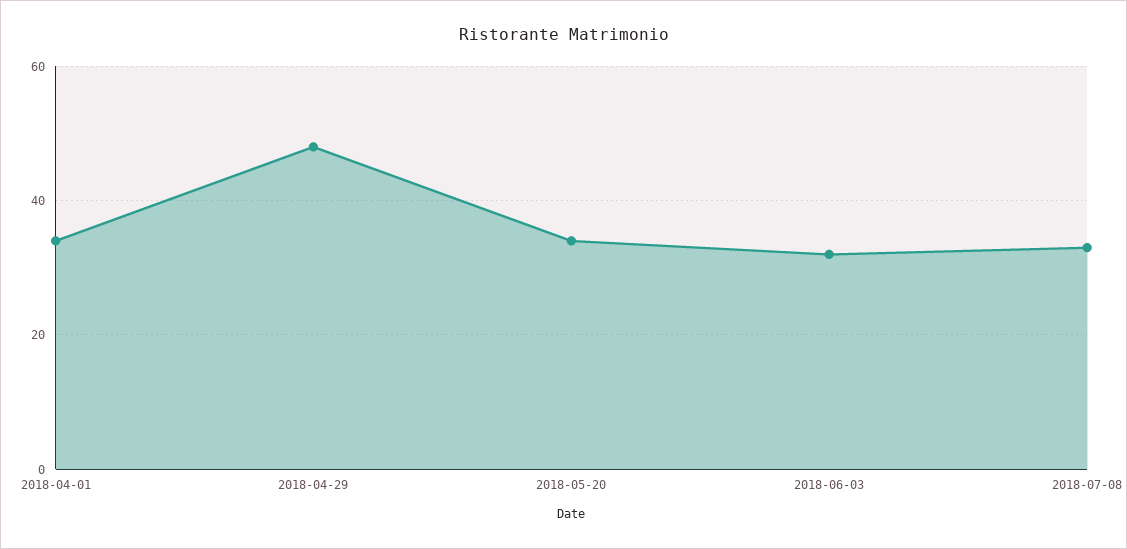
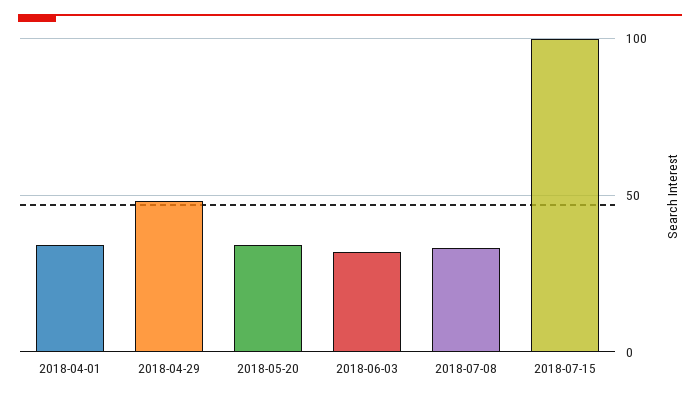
2018-07-15: none -> 100

